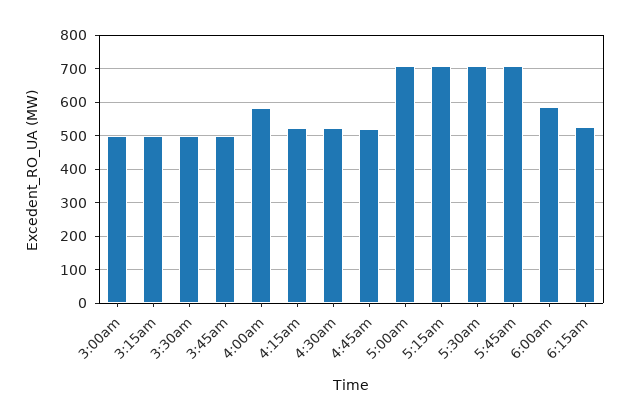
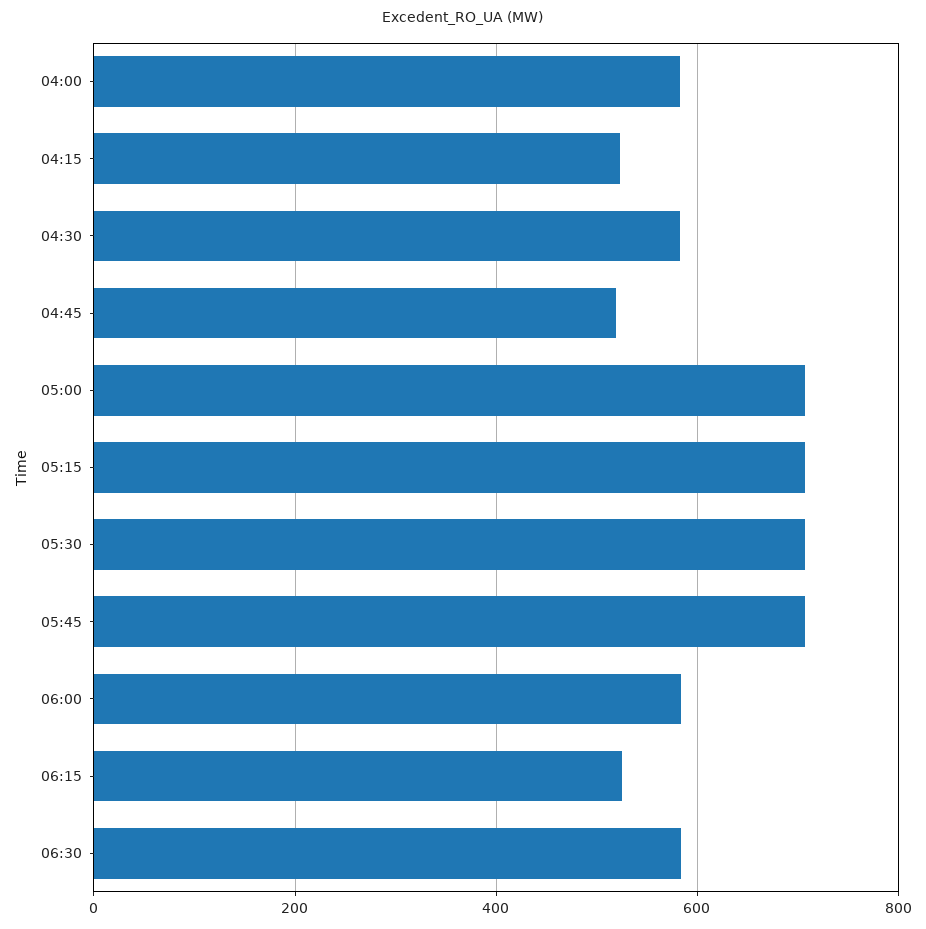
3:00am: 500 -> none
3:15am: 500 -> none
3:30am: 500 -> none
3:45am: 500 -> none
4:30am: 520 -> 580
06:30: none -> 580

